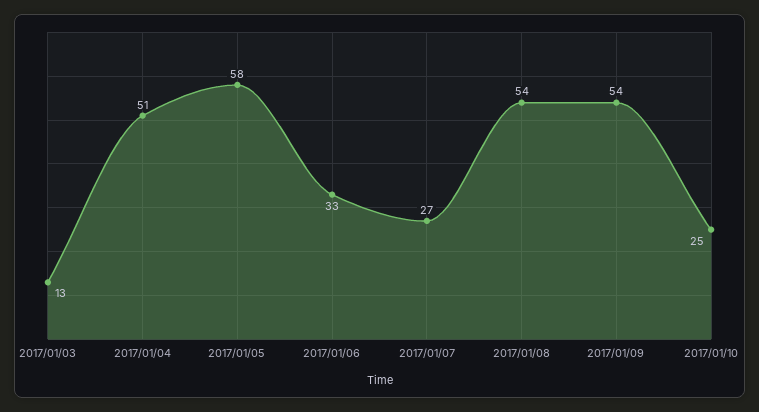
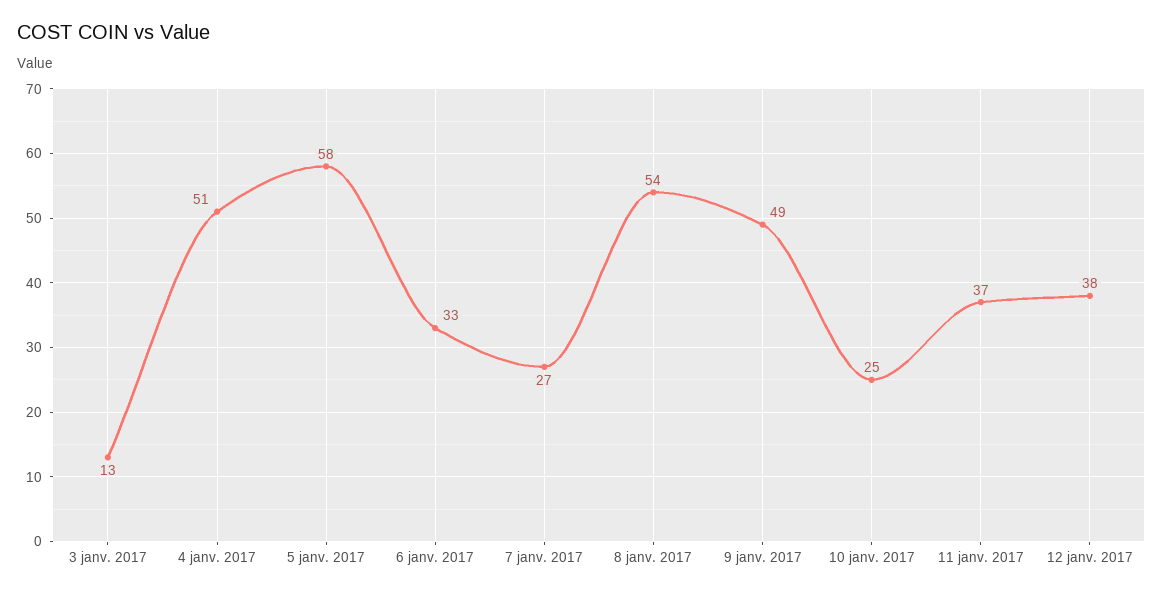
2017/01/09: 54 -> 49
11 janv. 2017: none -> 37
12 janv. 2017: none -> 38

